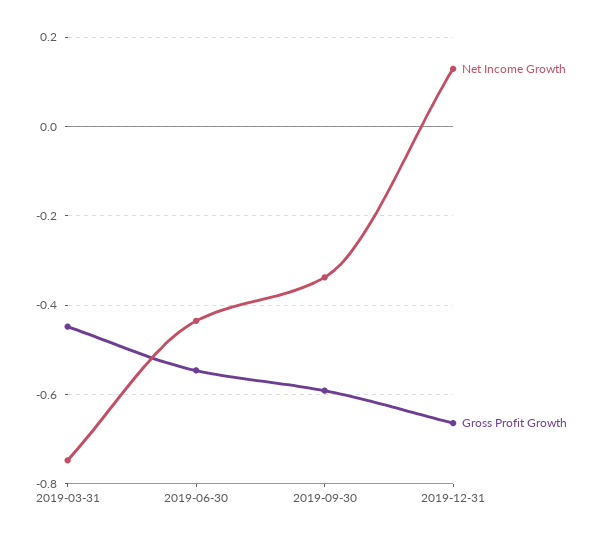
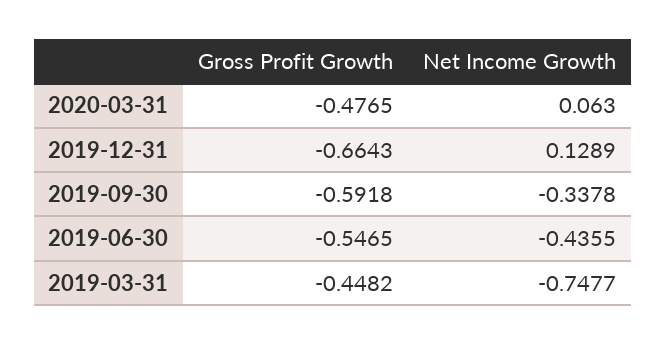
Gross Profit Growth, 2020-03-31: none -> -0.4765
Net Income Growth, 2020-03-31: none -> 0.063

